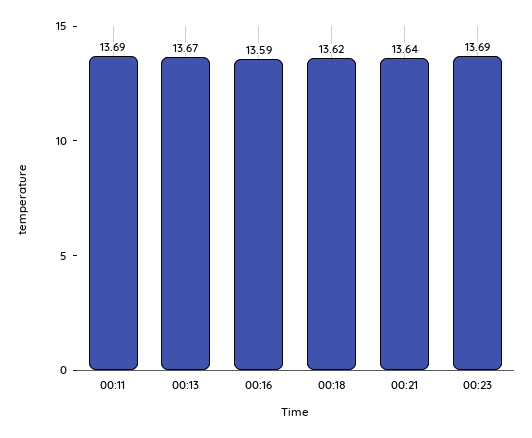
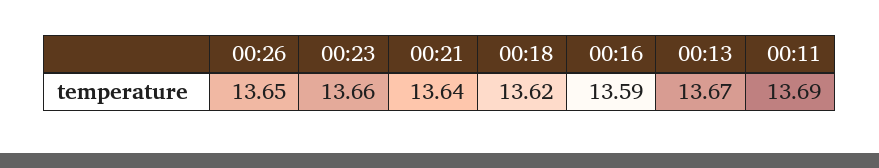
00:23: 13.69 -> 13.66
00:26: none -> 13.65

